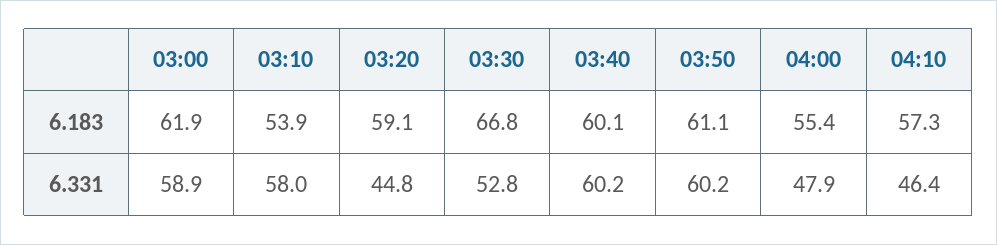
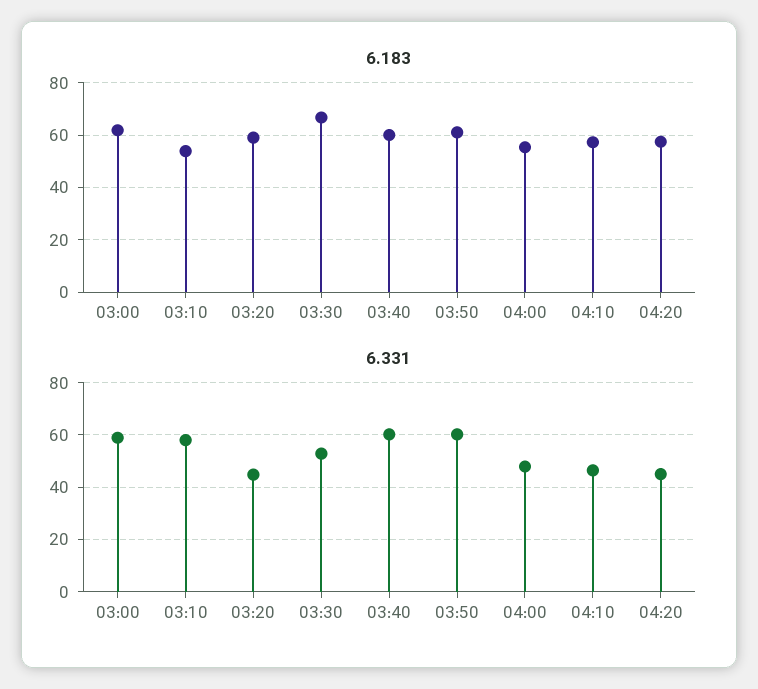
6.183, 04:20: none -> 57.5
6.331, 04:20: none -> 45

